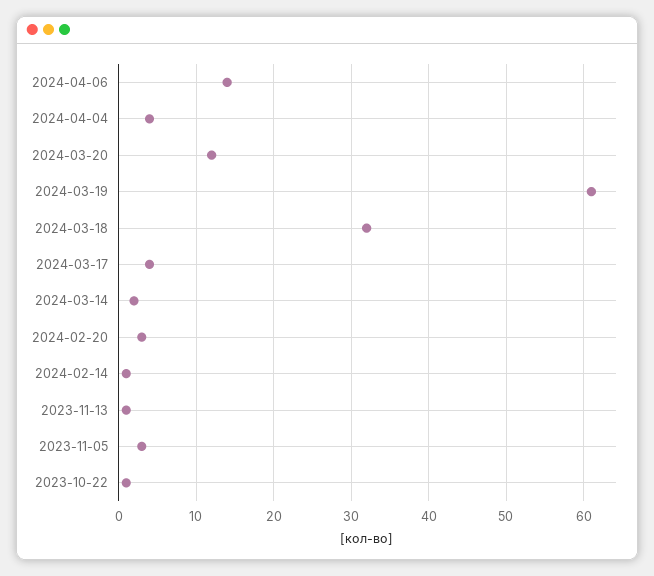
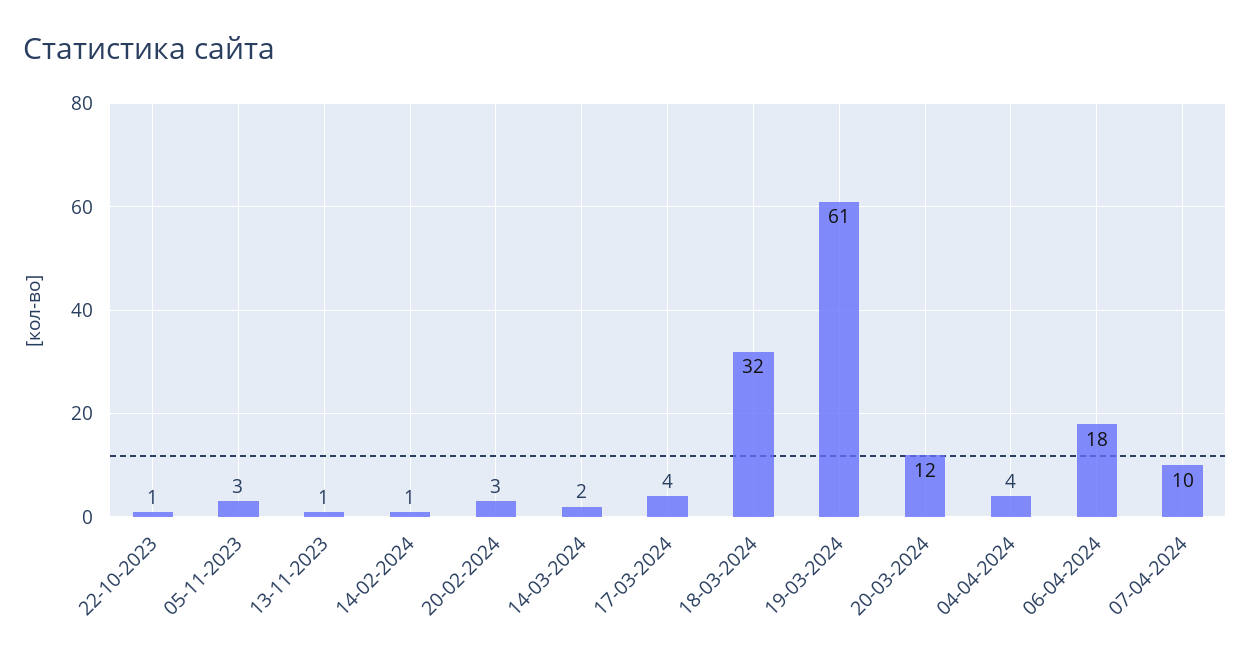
2024-04-06: 14 -> 18
07-04-2024: none -> 10

